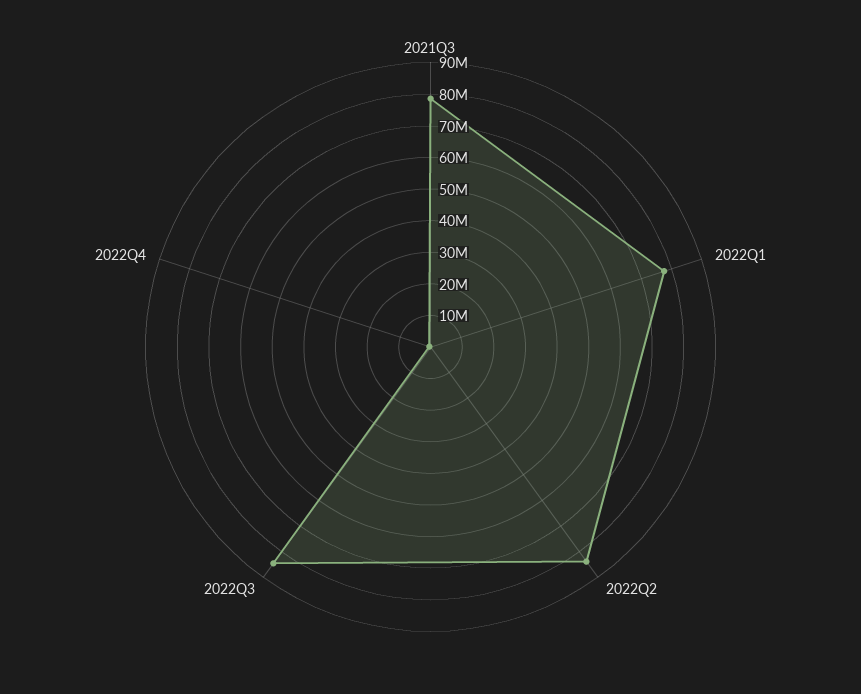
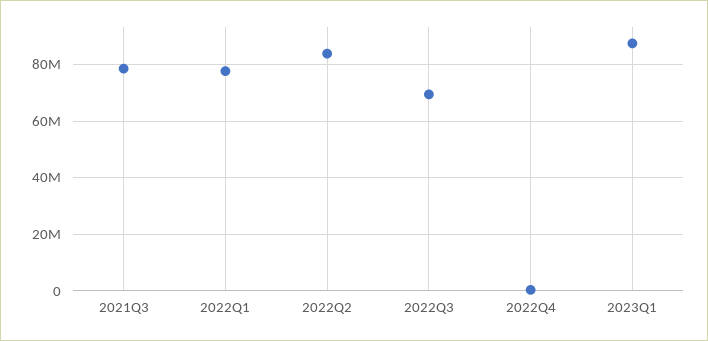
2022Q3: 85000000 -> 70000000
2023Q1: none -> 87500000

